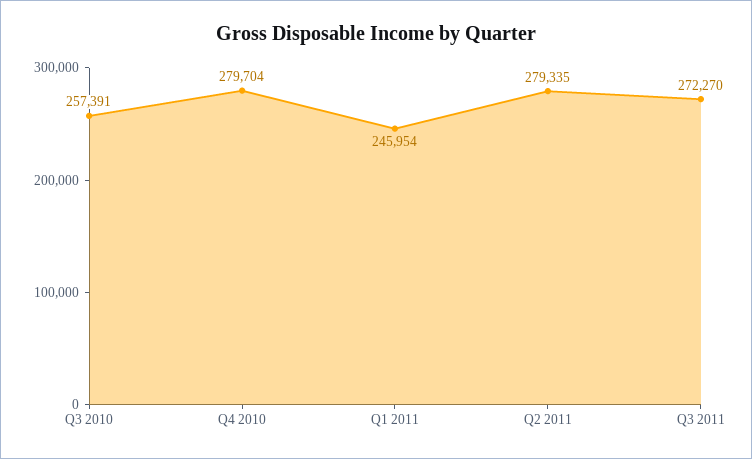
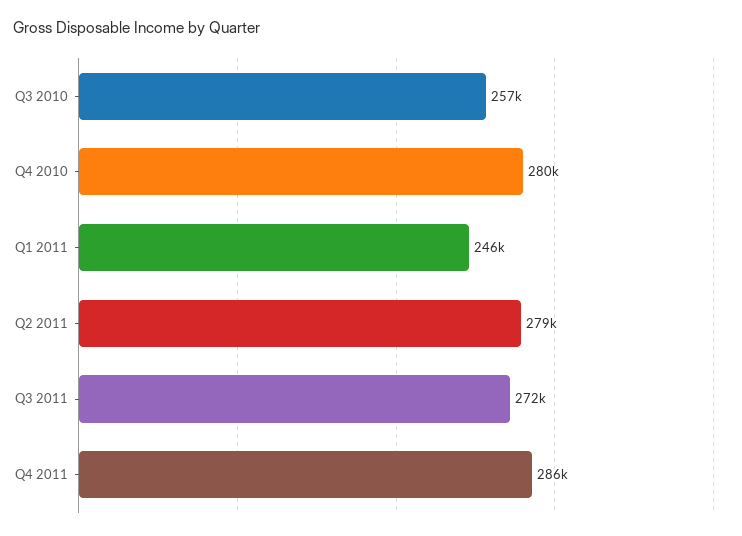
Q4 2011: none -> 286000

